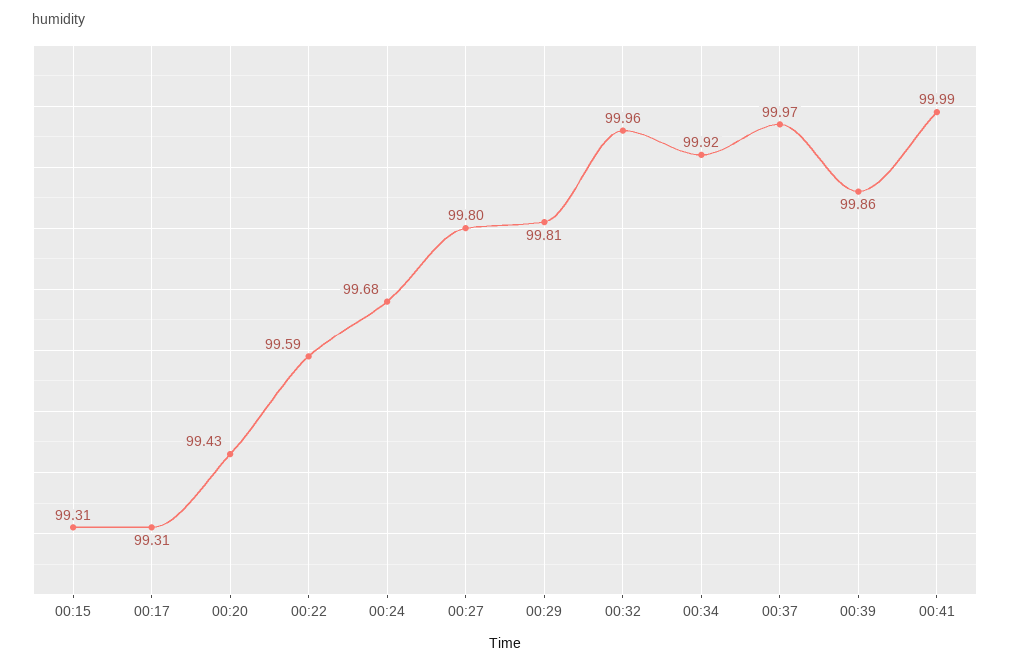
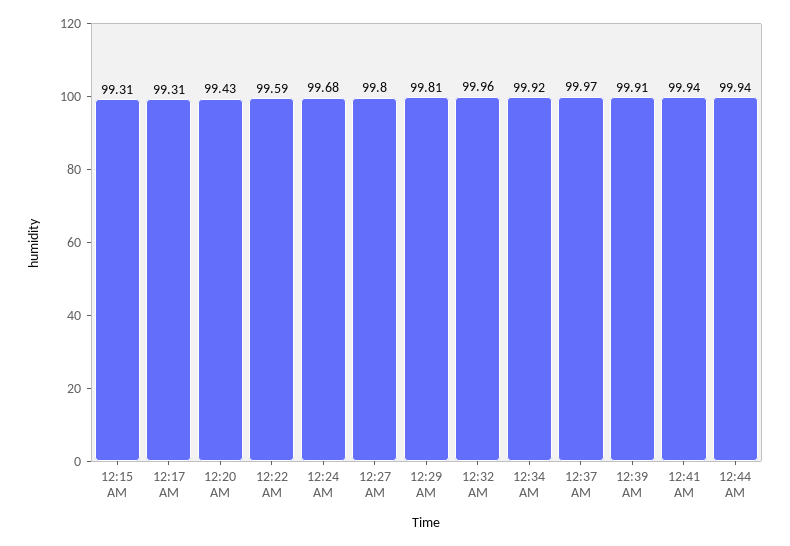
00:39: 99.86 -> 99.91
00:41: 99.99 -> 99.94
12:44 AM: none -> 99.94

